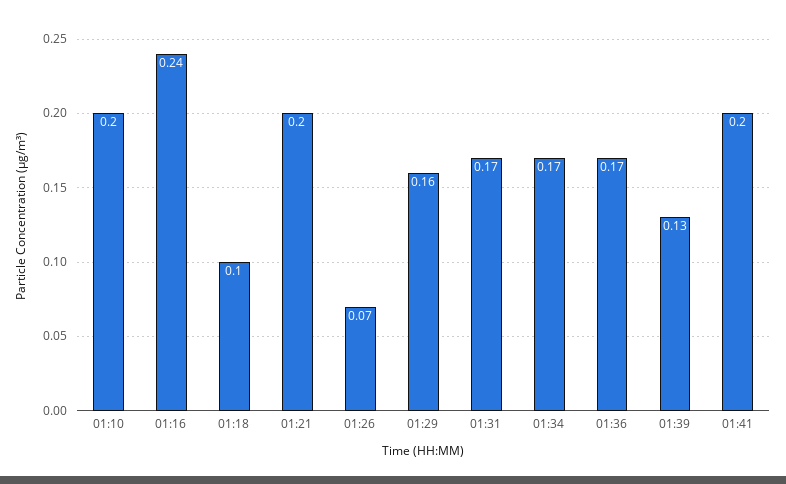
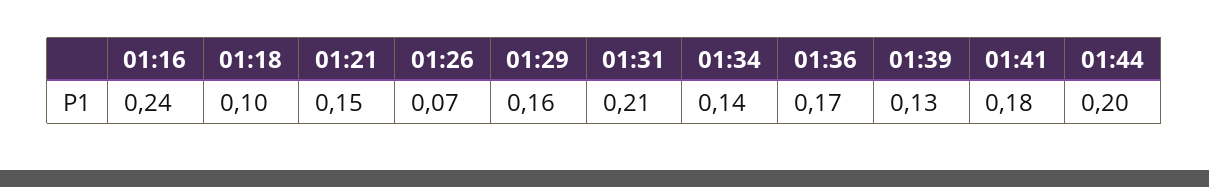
01:10: 0.2 -> none
01:21: 0.2 -> 0.15
01:31: 0.17 -> 0.21
01:34: 0.17 -> 0.14
01:41: 0.2 -> 0.18
01:44: none -> 0.2

